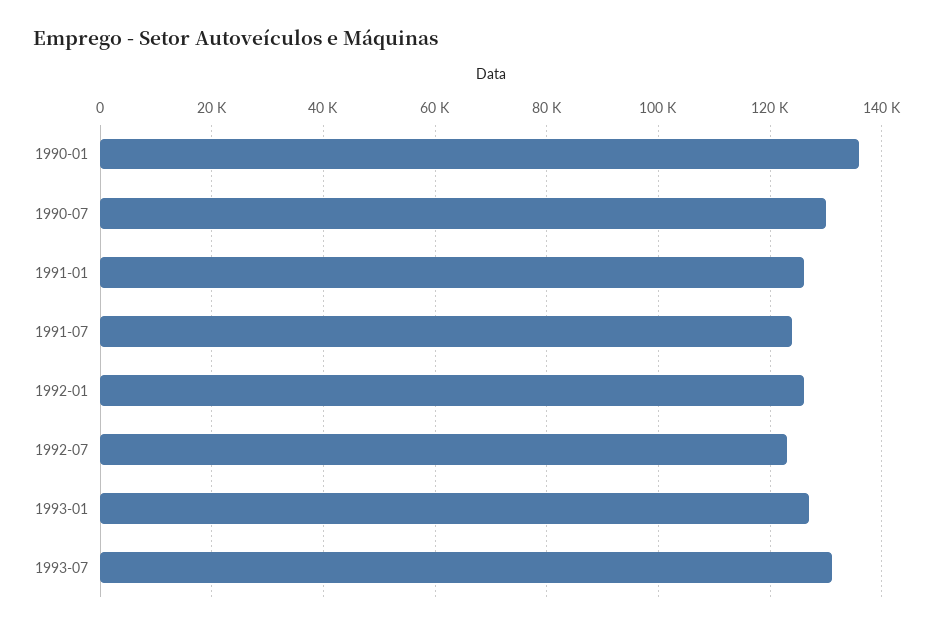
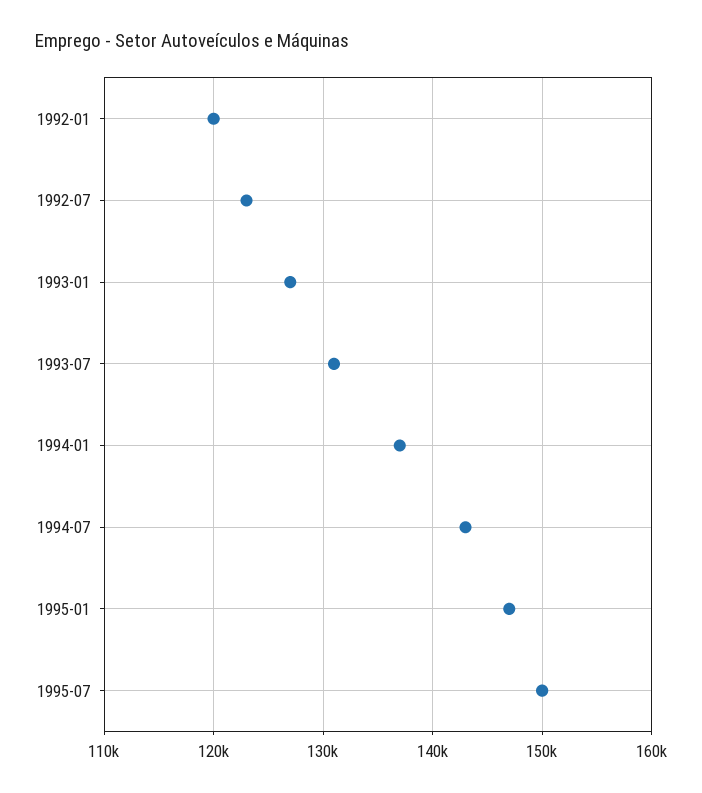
1990-01: 136000 -> none
1990-07: 130000 -> none
1991-01: 126000 -> none
1991-07: 124000 -> none
1992-01: 126000 -> 120000
1994-01: none -> 137000
1994-07: none -> 143000
1995-01: none -> 147000
1995-07: none -> 150000

